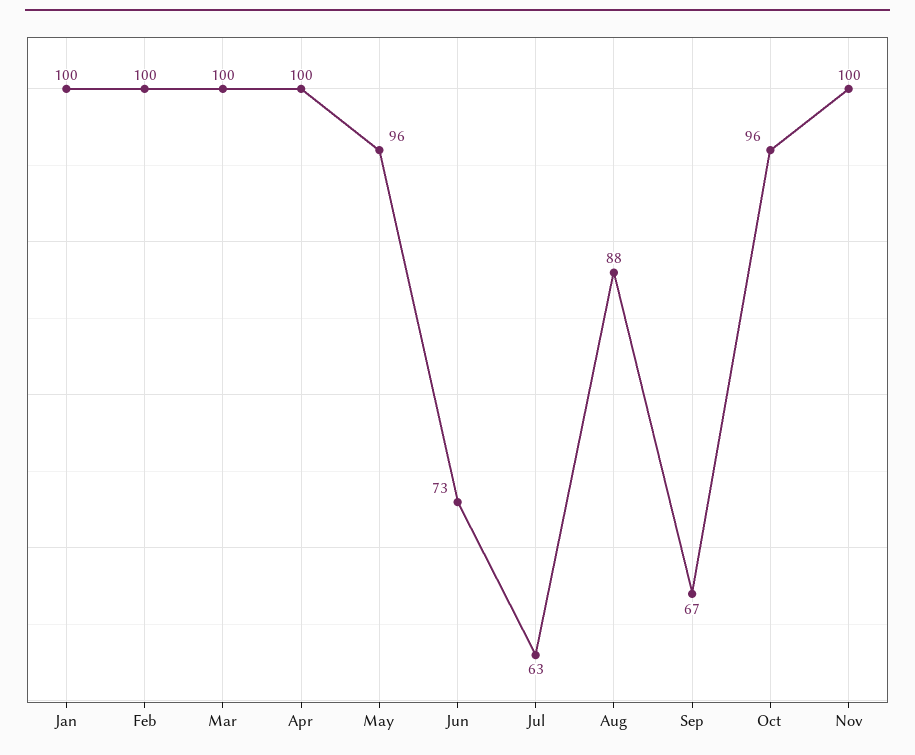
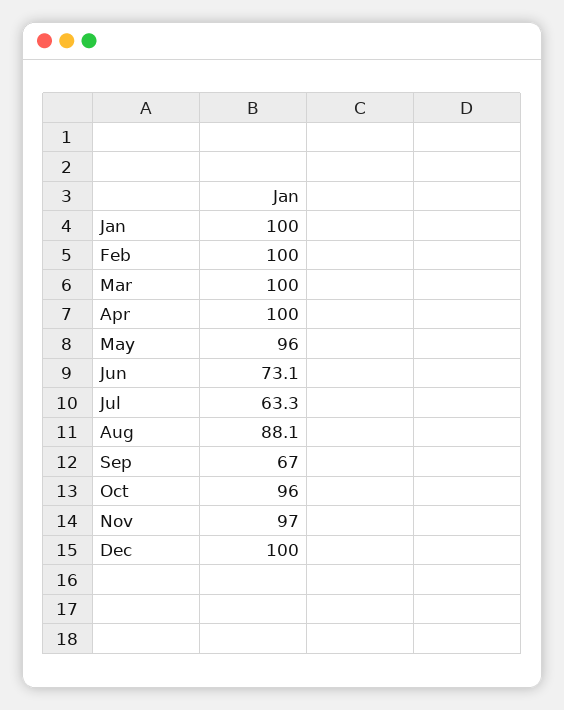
Nov: 100 -> 97
Dec: none -> 100

